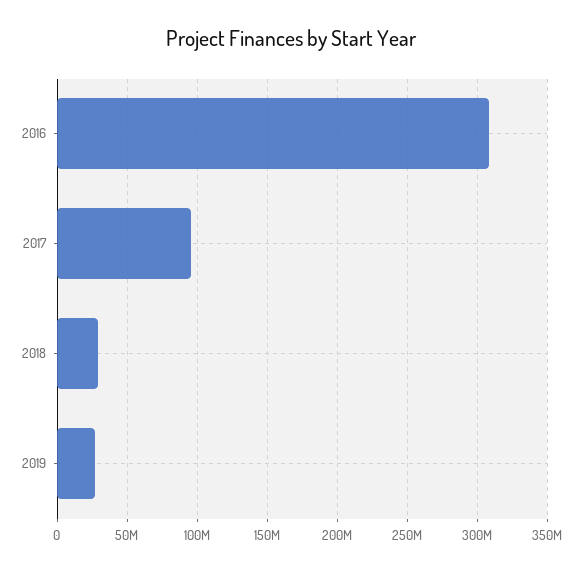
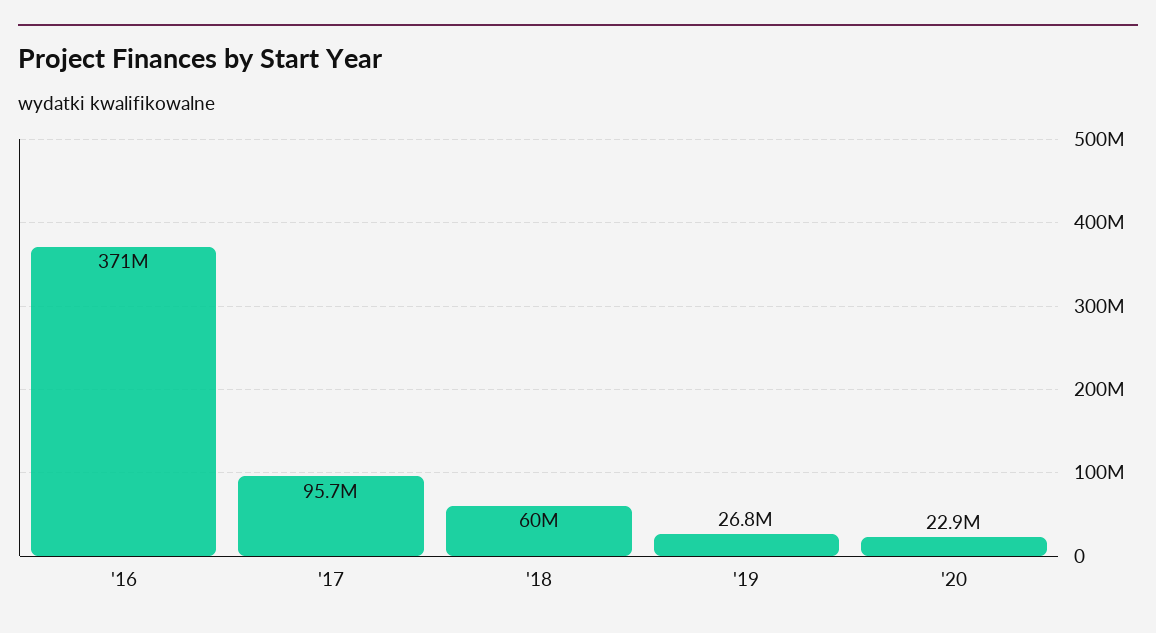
2016: 310000000 -> 371000000
2018: 30000000 -> 60000000
'20: none -> 22900000

